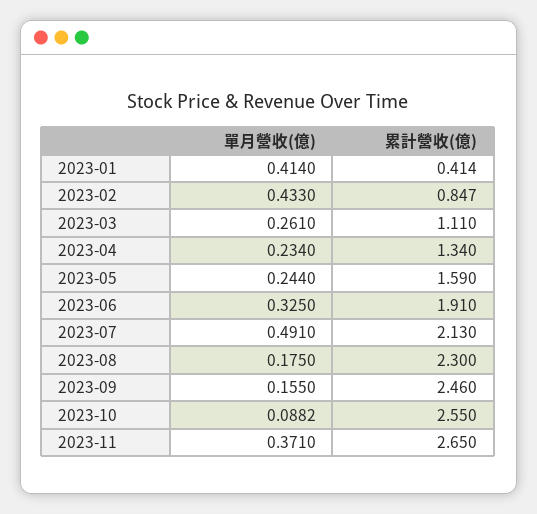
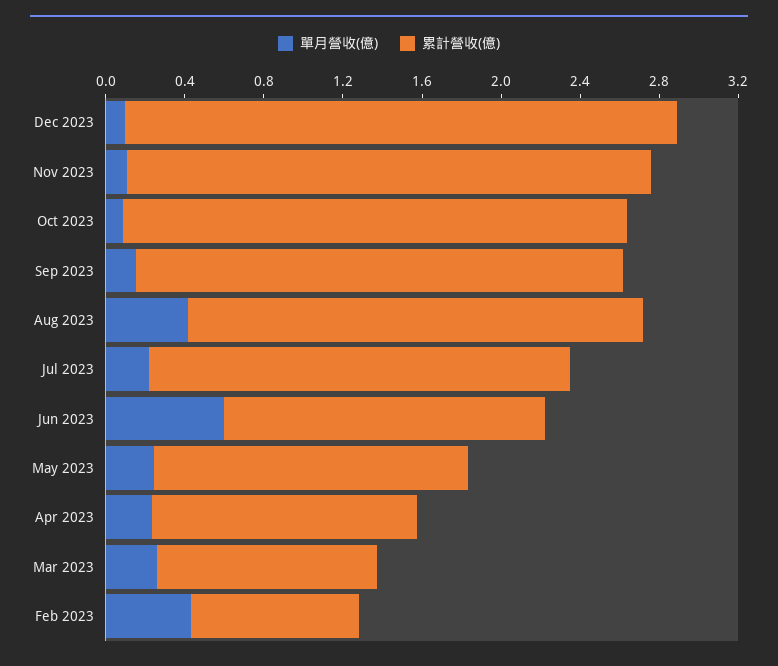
單月營收(億), 2023-01: 0.414 -> none
累計營收(億), 2023-01: 0.414 -> none
單月營收(億), 2023-06: 0.325 -> 0.6
累計營收(億), 2023-06: 1.91 -> 1.6
單月營收(億), 2023-07: 0.491 -> 0.2
單月營收(億), 2023-08: 0.175 -> 0.4
單月營收(億), 2023-11: 0.371 -> 0.1
單月營收(億), Dec 2023: none -> 0.1
累計營收(億), Dec 2023: none -> 2.8

